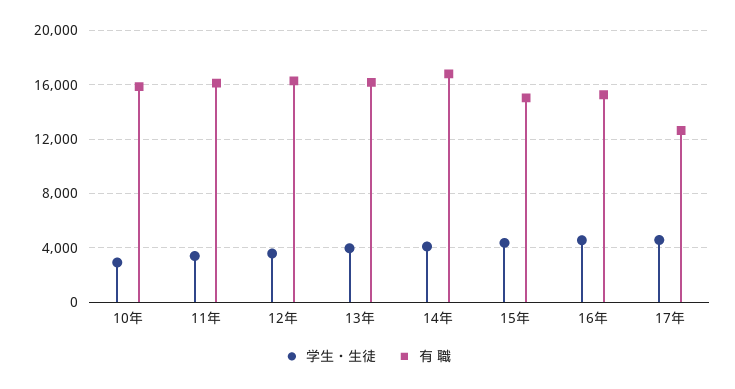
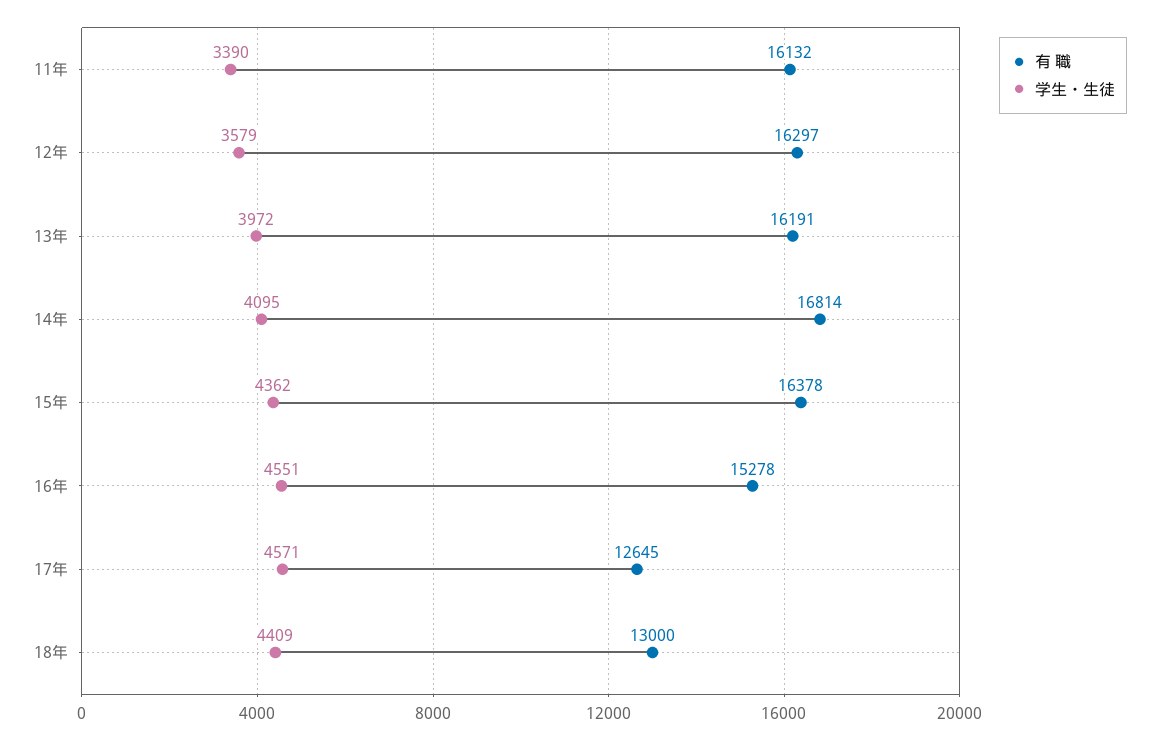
学生・生徒, 10年: 3000 -> none
有 職, 10年: 16000 -> none
有 職, 15年: 15000 -> 16378
有 職, 18年: none -> 13000
学生・生徒, 18年: none -> 4409

